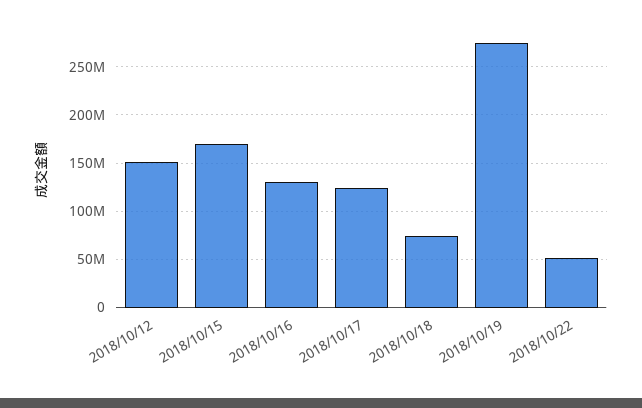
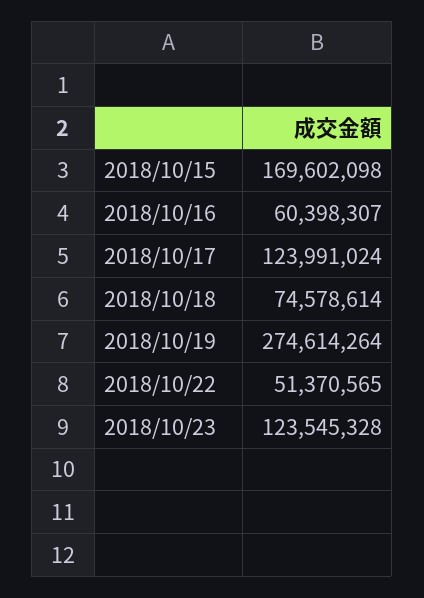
2018/10/12: 150000000 -> none
2018/10/16: 130000000 -> 60398307
2018/10/23: none -> 123545328

